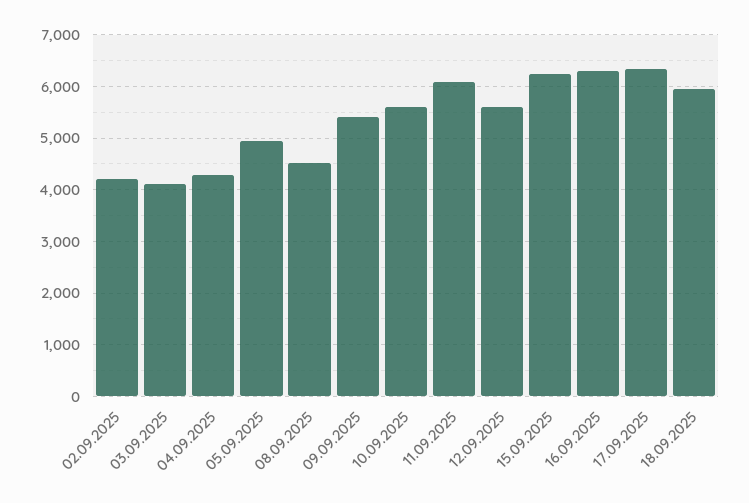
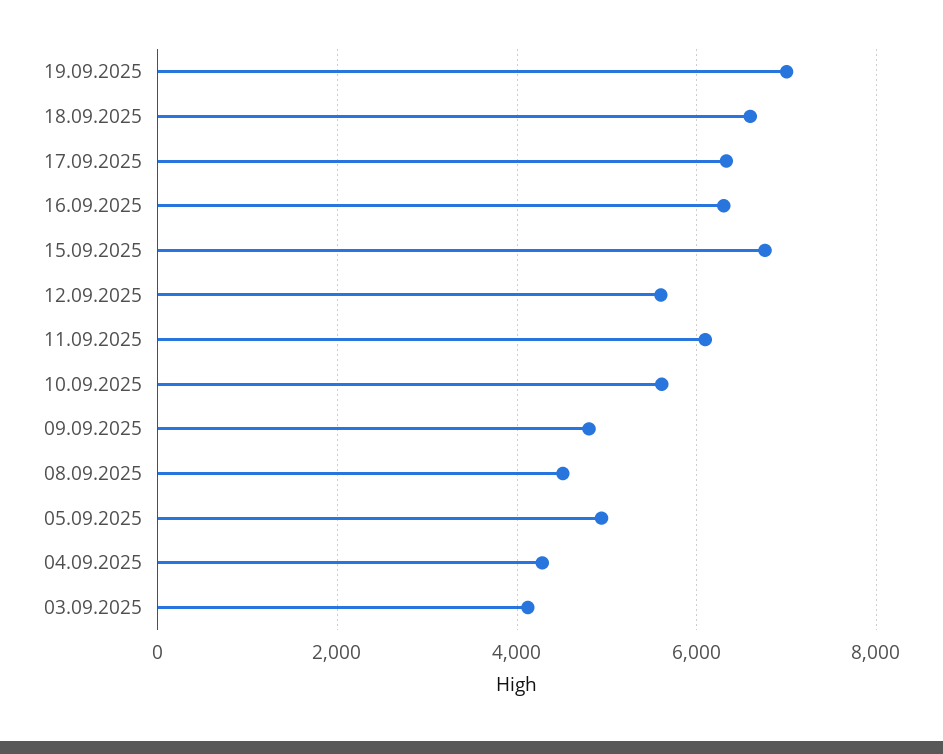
02.09.2025: 4200 -> none
09.09.2025: 5400 -> 4800
15.09.2025: 6200 -> 6800
18.09.2025: 6000 -> 6600
19.09.2025: none -> 7000

